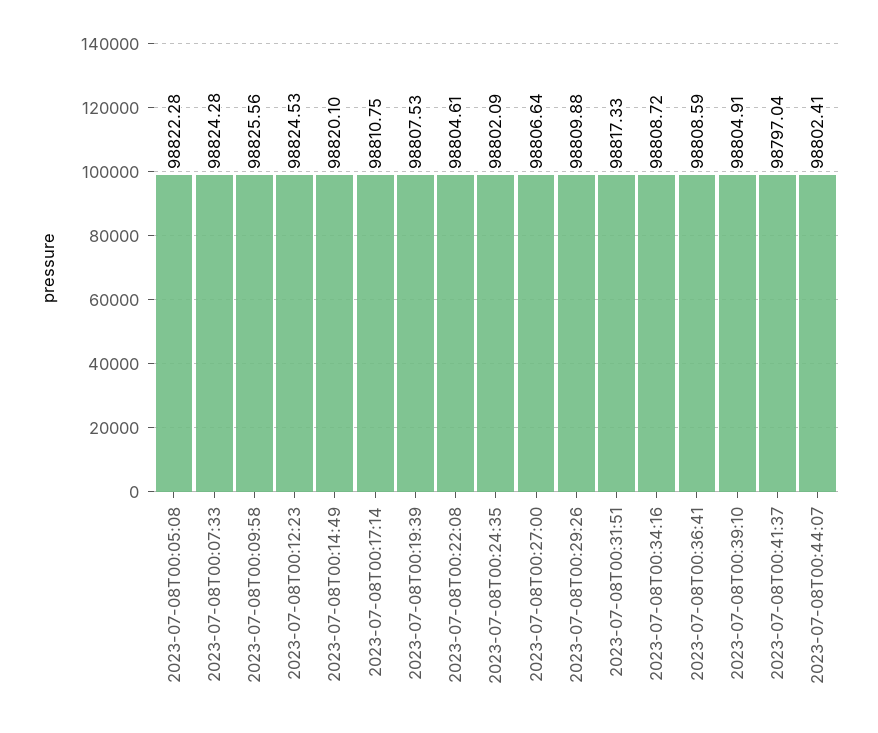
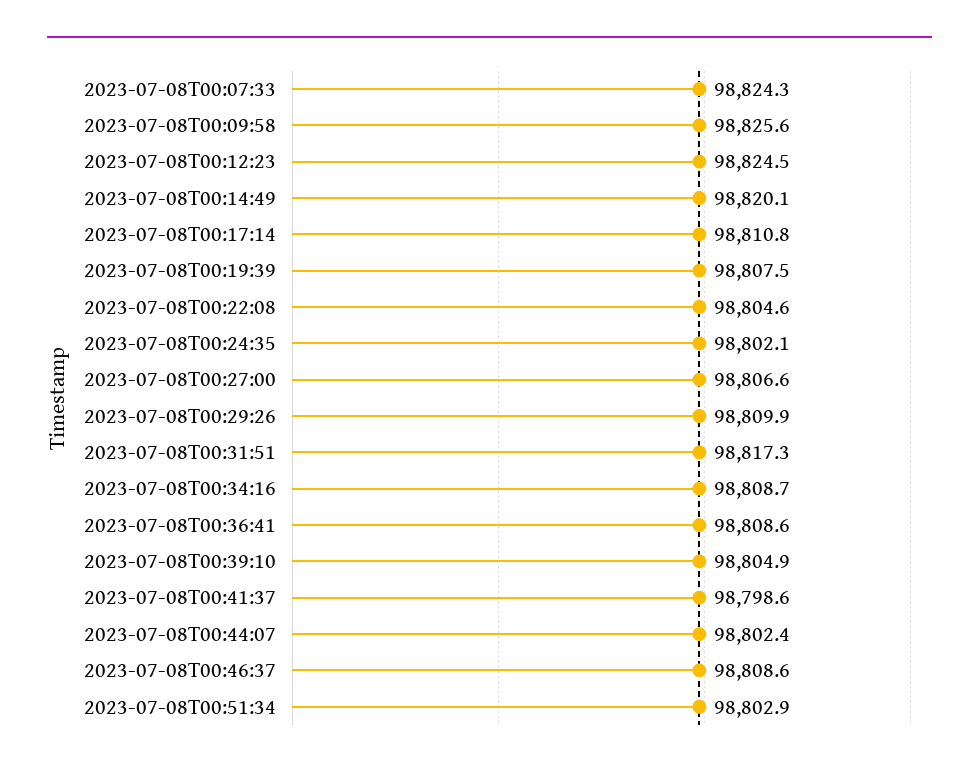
2023-07-08T00:05:08: 98822.28 -> none
2023-07-08T00:41:37: 98797.04 -> 98798.6
2023-07-08T00:46:37: none -> 98808.6
2023-07-08T00:51:34: none -> 98802.9

